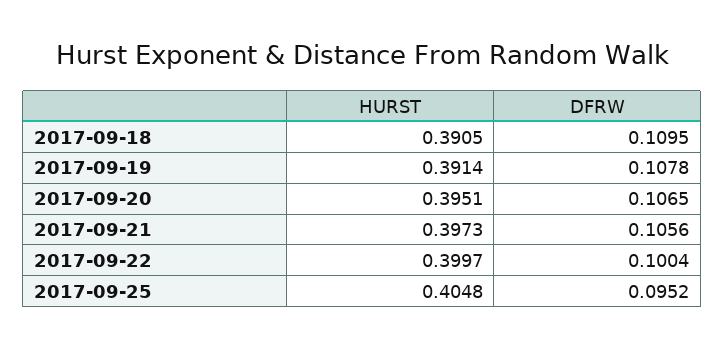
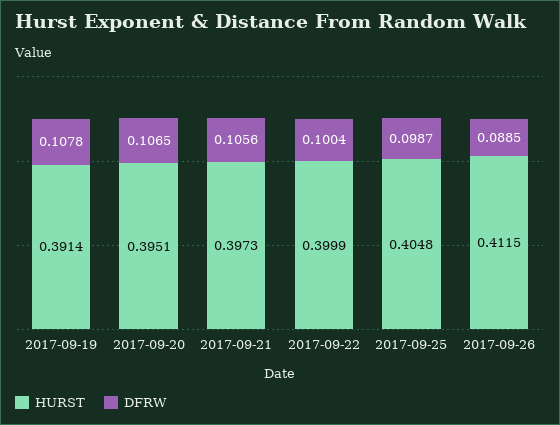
HURST, 2017-09-18: 0.3905 -> none
DFRW, 2017-09-18: 0.1095 -> none
HURST, 2017-09-22: 0.3997 -> 0.3999
DFRW, 2017-09-25: 0.0952 -> 0.0987
HURST, 2017-09-26: none -> 0.4115
DFRW, 2017-09-26: none -> 0.0885

